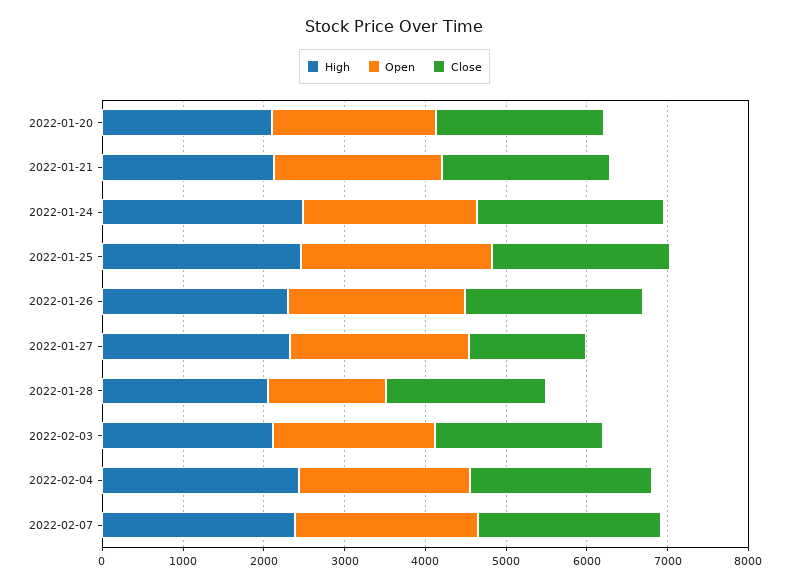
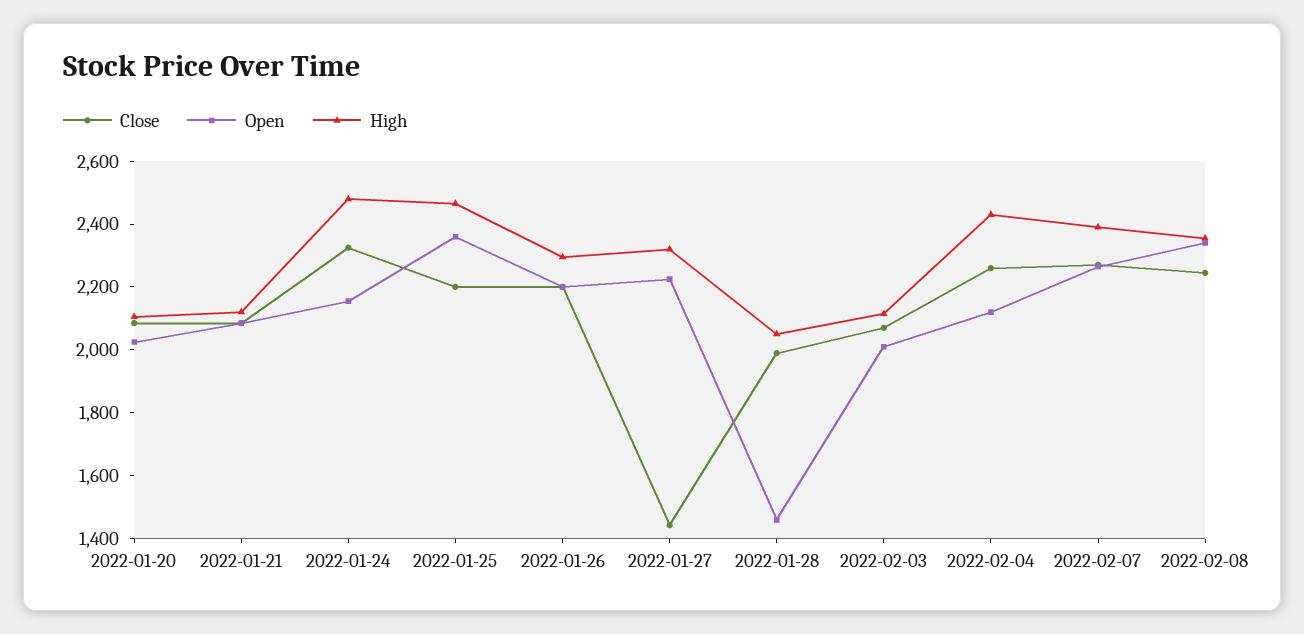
Close, 2022-02-08: none -> 2250
Open, 2022-02-08: none -> 2350
High, 2022-02-08: none -> 2350

